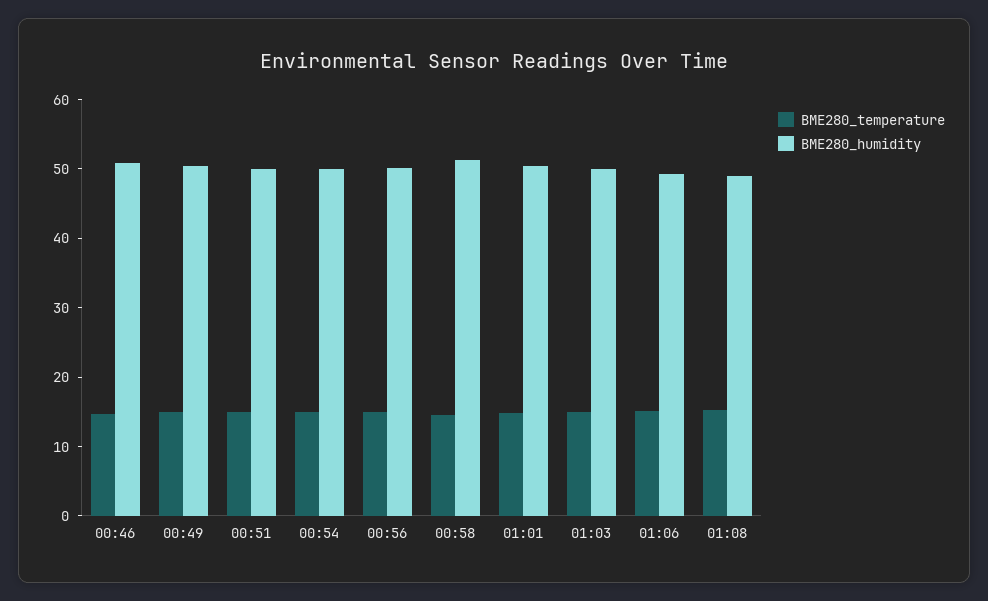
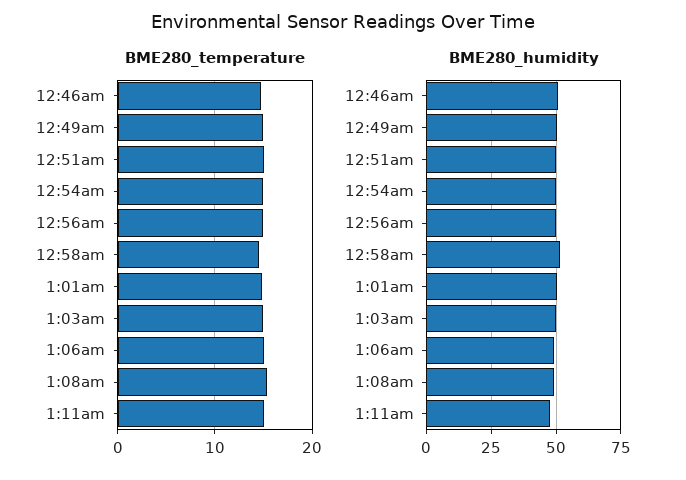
BME280_temperature, 1:11am: none -> 15
BME280_humidity, 1:11am: none -> 47.5

